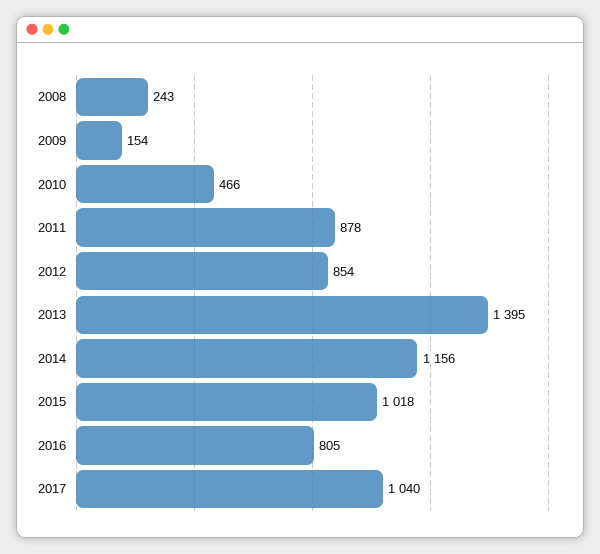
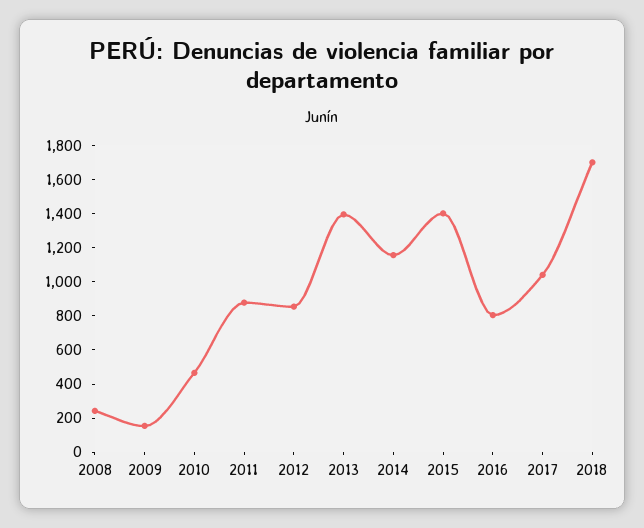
2015: 1018 -> 1400
2018: none -> 1700

